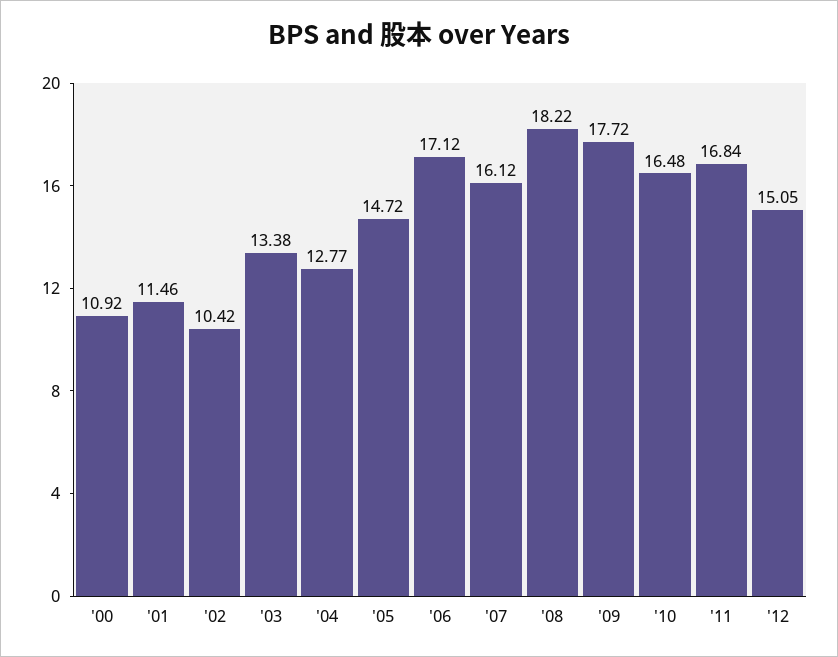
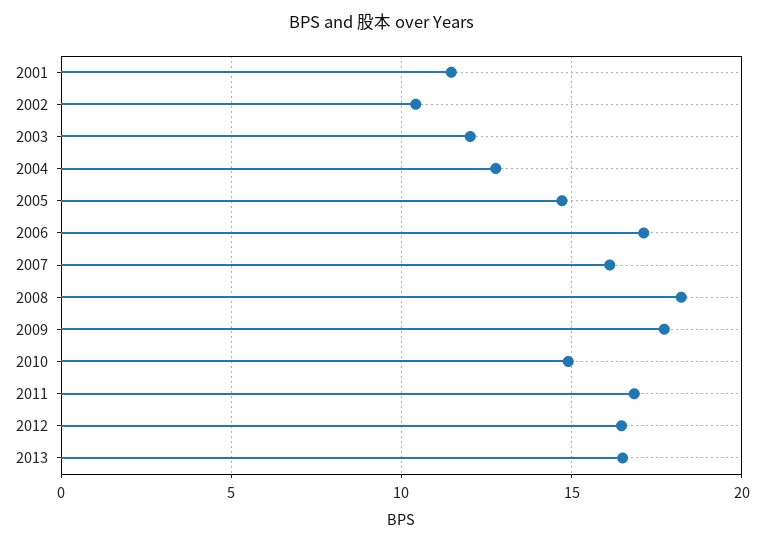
'00: 10.92 -> none
'03: 13.38 -> 12
'10: 16.48 -> 15
'12: 15.05 -> 16.5
2013: none -> 16.5

